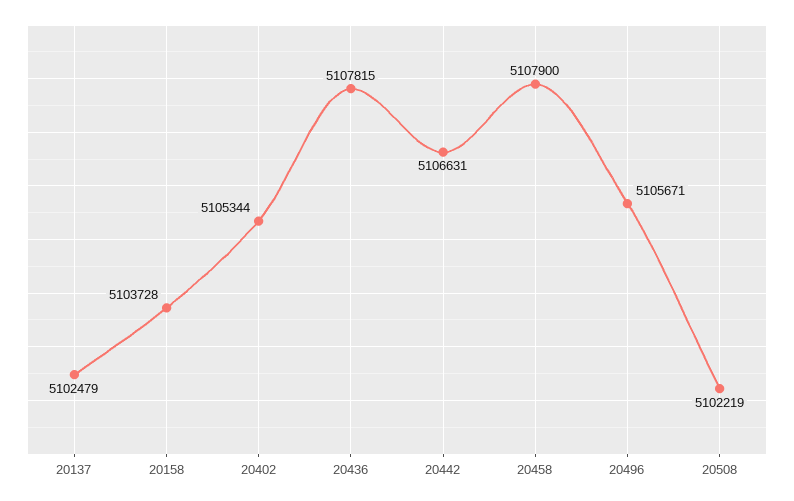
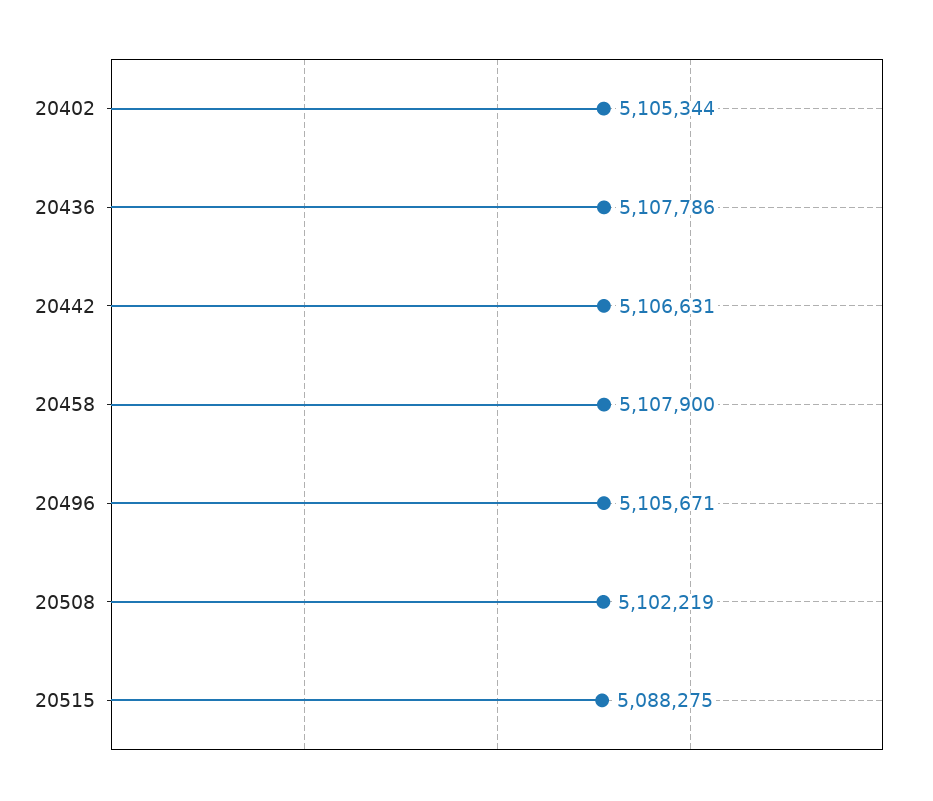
20137: 5102479 -> none
20158: 5103728 -> none
20436: 5107815 -> 5107786
20515: none -> 5088275

